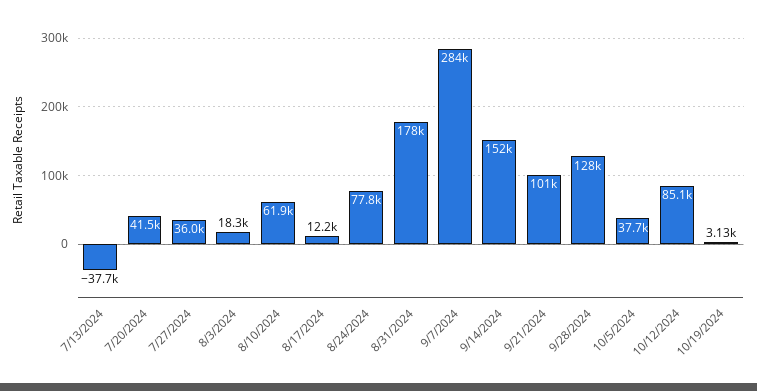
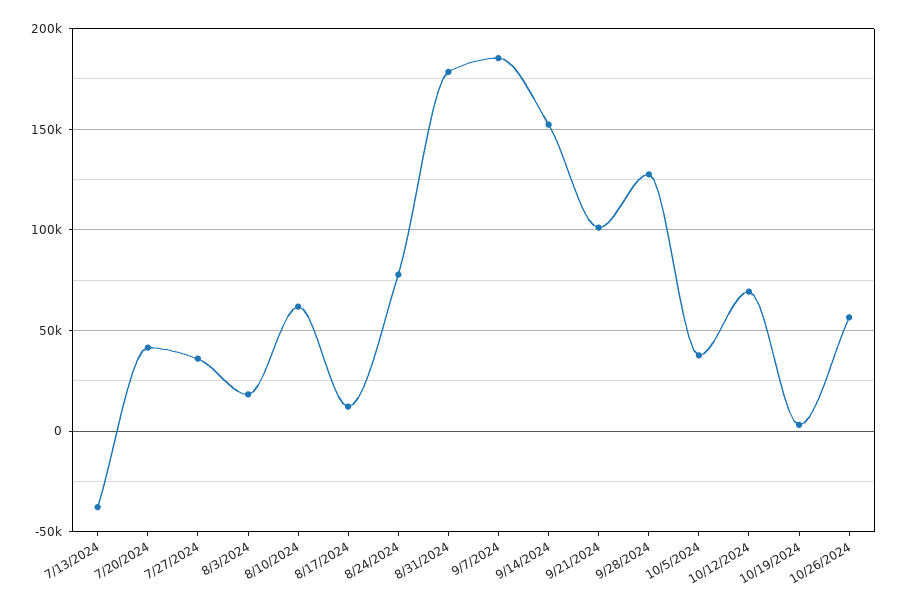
9/7/2024: 284000 -> 185000
10/12/2024: 85100 -> 70000
10/26/2024: none -> 55000

